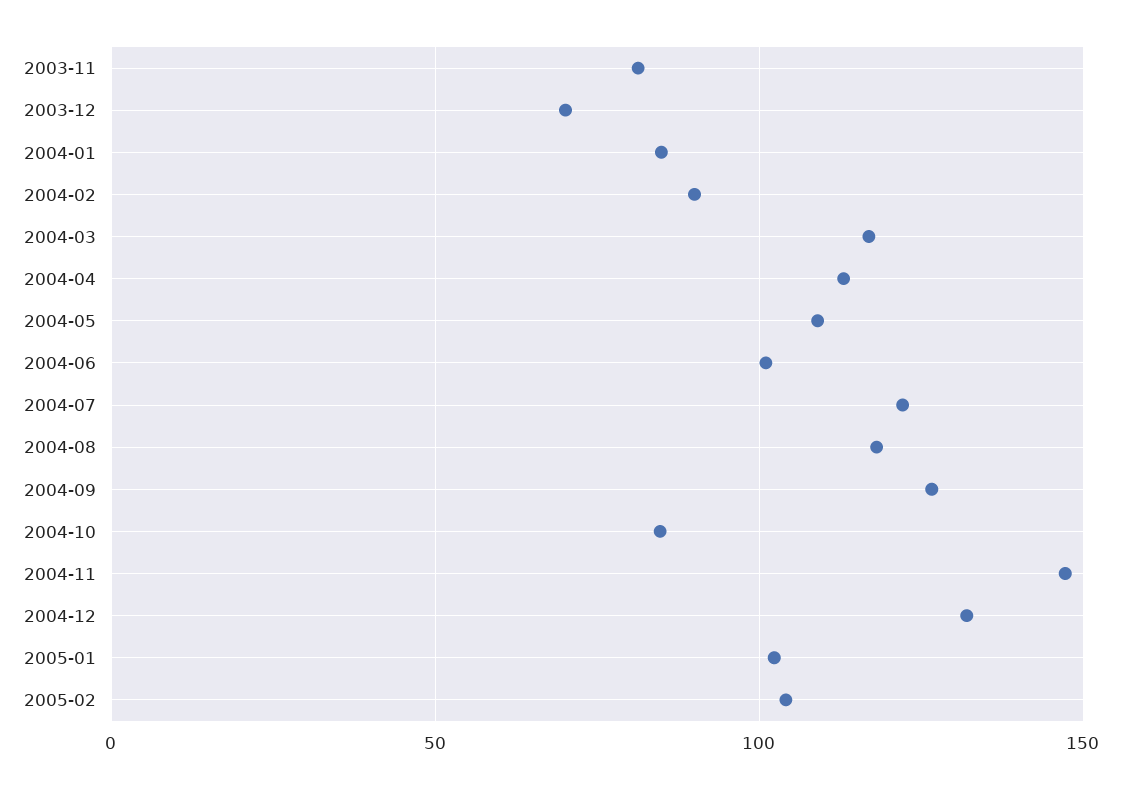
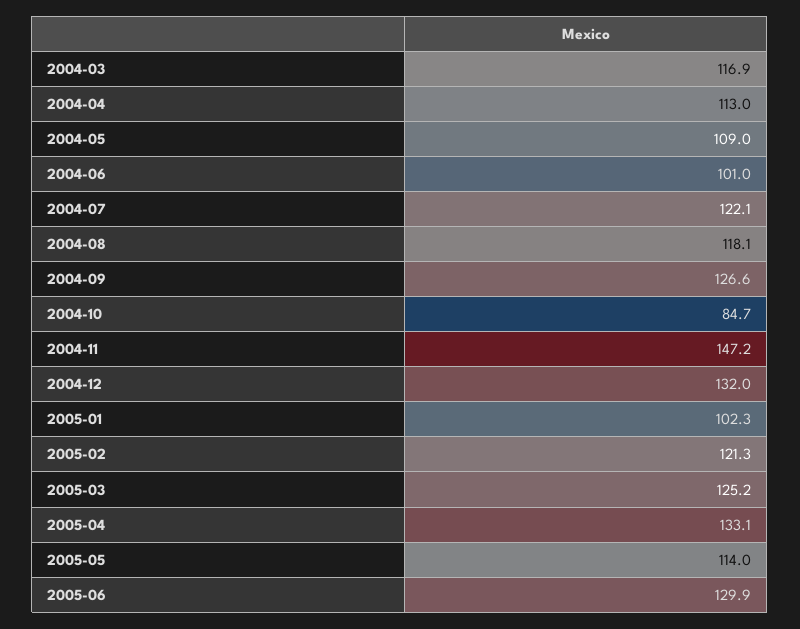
2003-11: 80 -> none
2003-12: 70 -> none
2004-01: 85 -> none
2004-02: 90 -> none
2005-02: 105 -> 121.3
2005-03: none -> 125.2
2005-04: none -> 133.1
2005-05: none -> 114
2005-06: none -> 129.9

